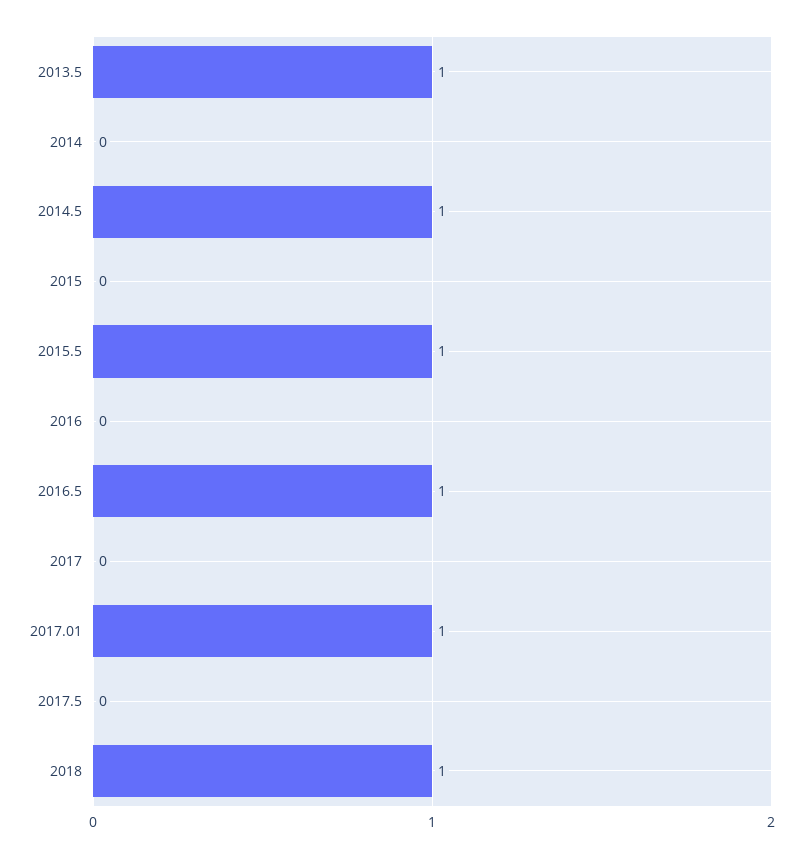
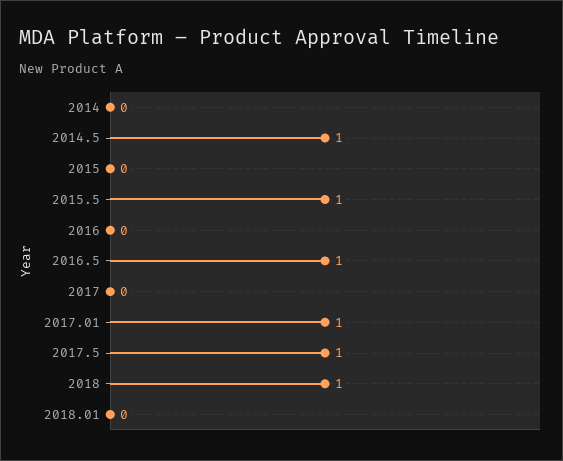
2013.5: 1 -> none
2017.5: 0 -> 1
2018.01: none -> 0

